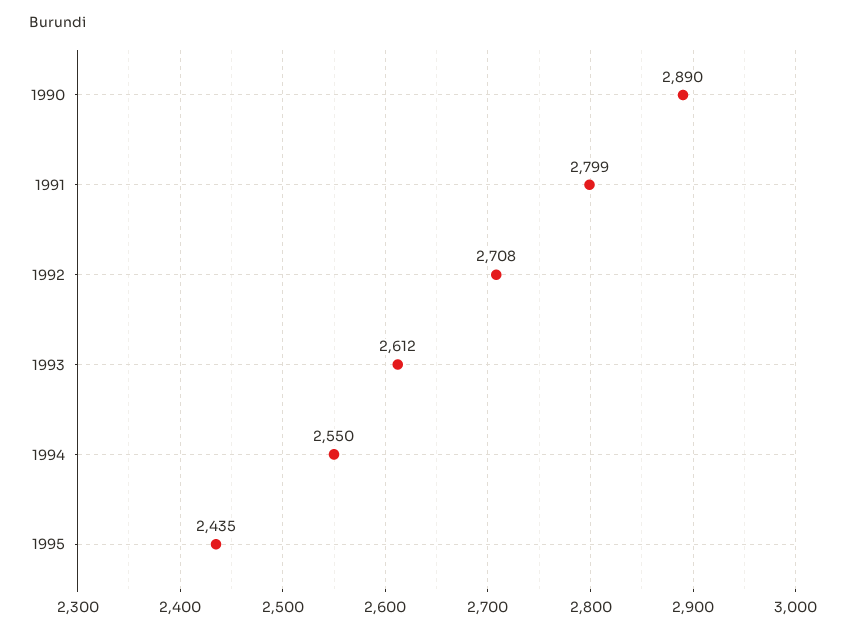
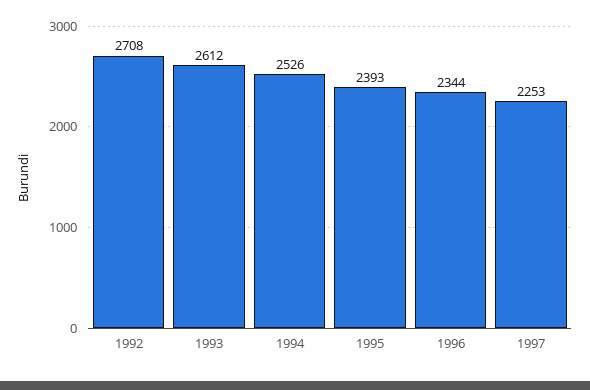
1990: 2890 -> none
1991: 2799 -> none
1994: 2550 -> 2526
1995: 2435 -> 2393
1996: none -> 2344
1997: none -> 2253

